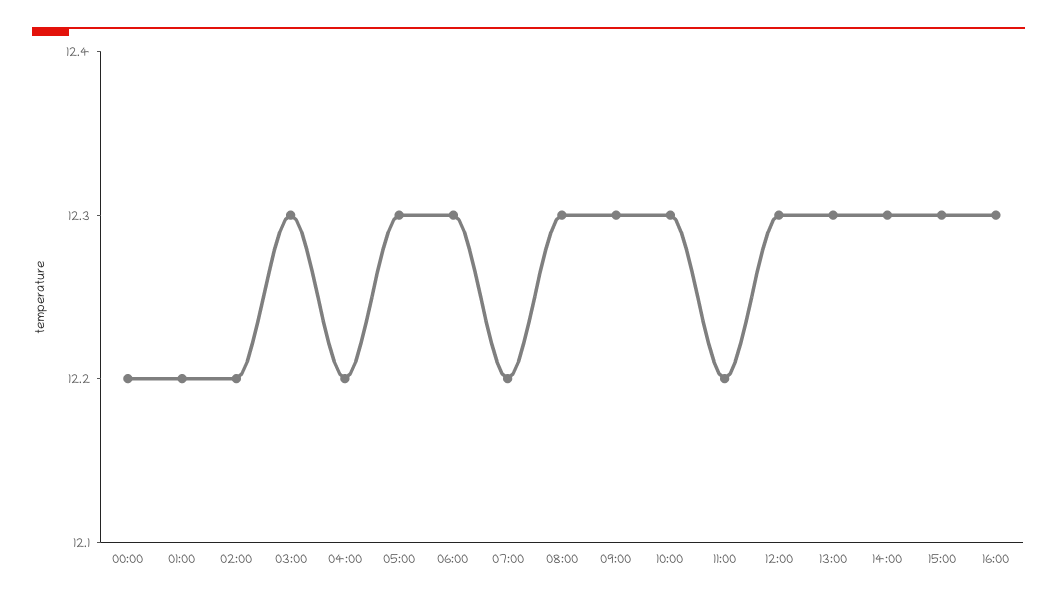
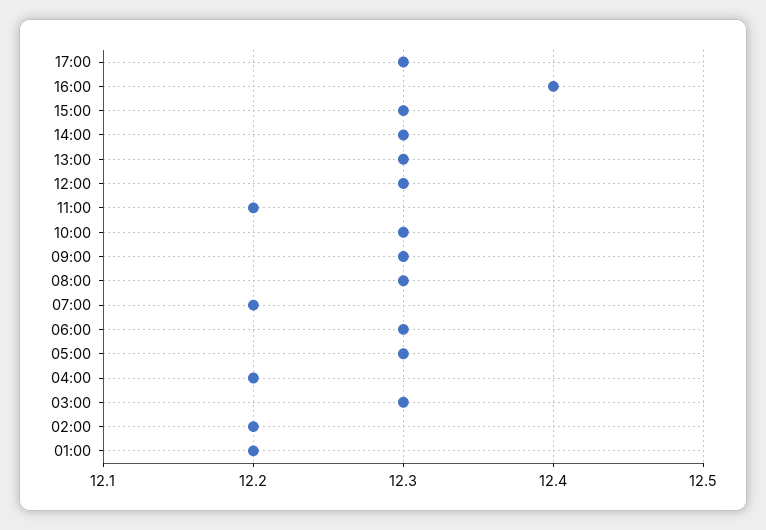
00:00: 12.2 -> none
16:00: 12.3 -> 12.4
17:00: none -> 12.3

